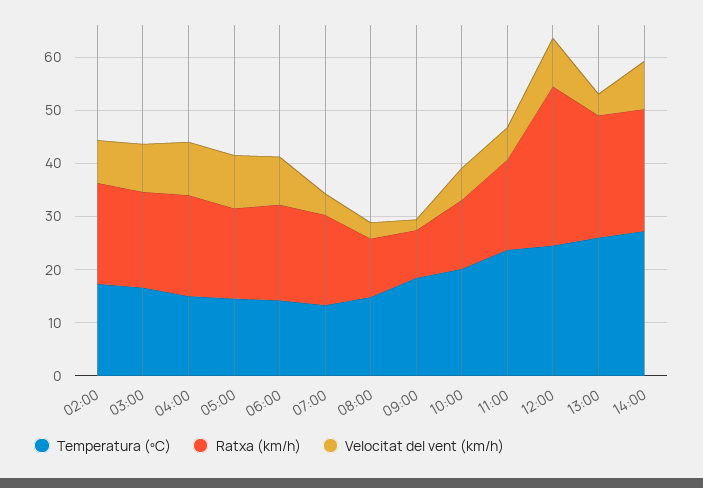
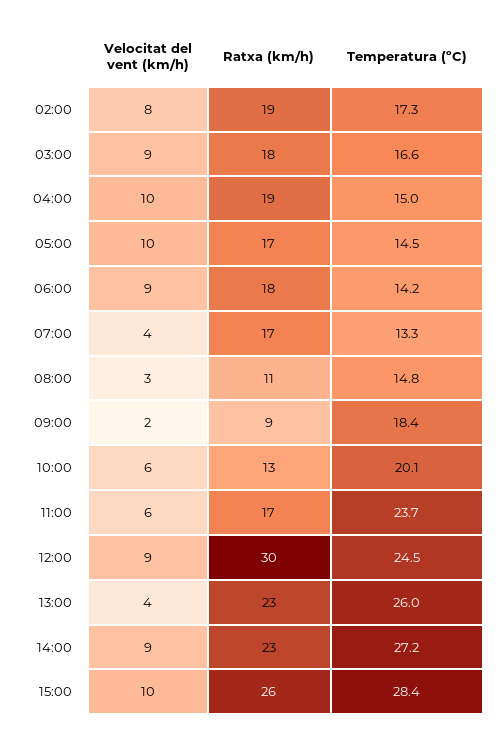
Velocitat del vent (km/h), 15:00: none -> 10
Ratxa (km/h), 15:00: none -> 26
Temperatura (ºC), 15:00: none -> 28.4

